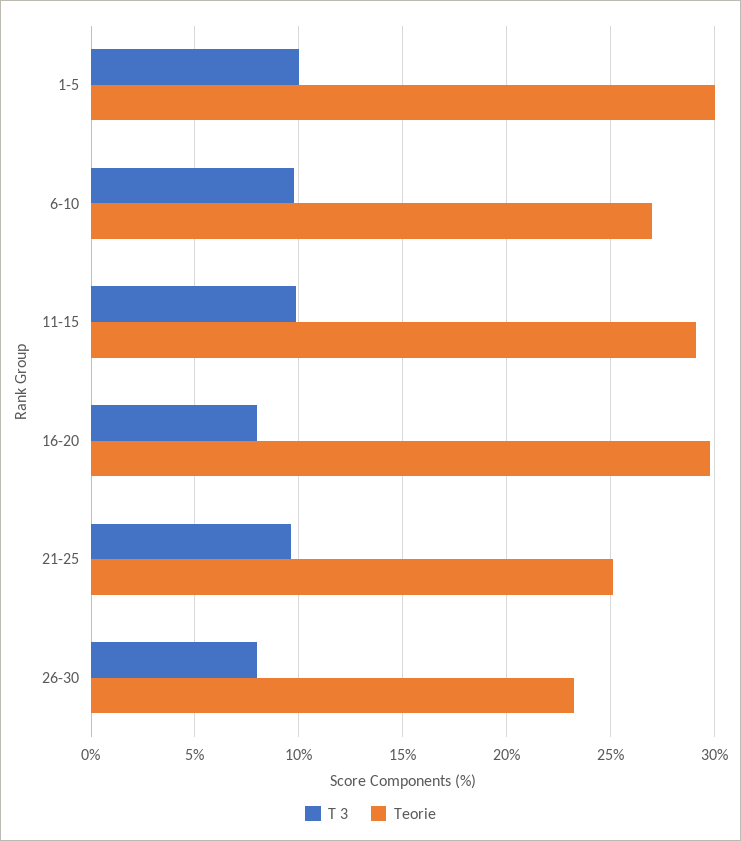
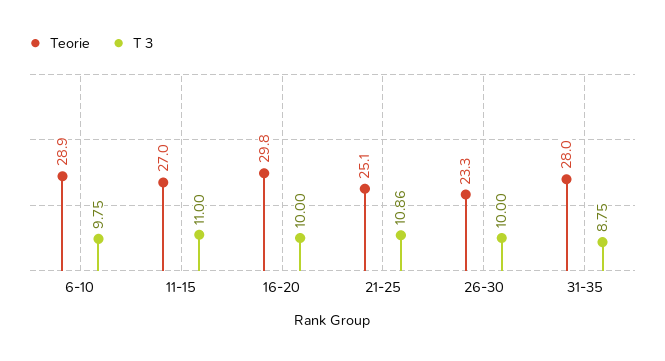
T 3, 1-5: 10 -> none
Teorie, 1-5: 30 -> none
Teorie, 6-10: 27 -> 28.9
T 3, 11-15: 10 -> 11
Teorie, 11-15: 29 -> 27
T 3, 16-20: 8 -> 10
T 3, 21-25: 9.5 -> 10.86
T 3, 26-30: 8 -> 10
Teorie, 31-35: none -> 28
T 3, 31-35: none -> 8.75

